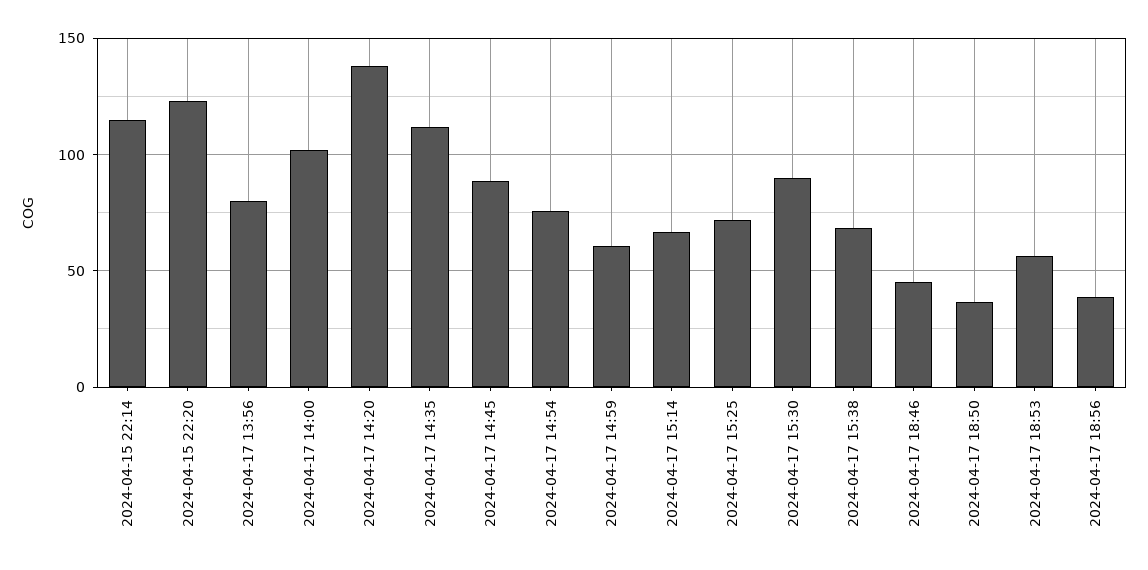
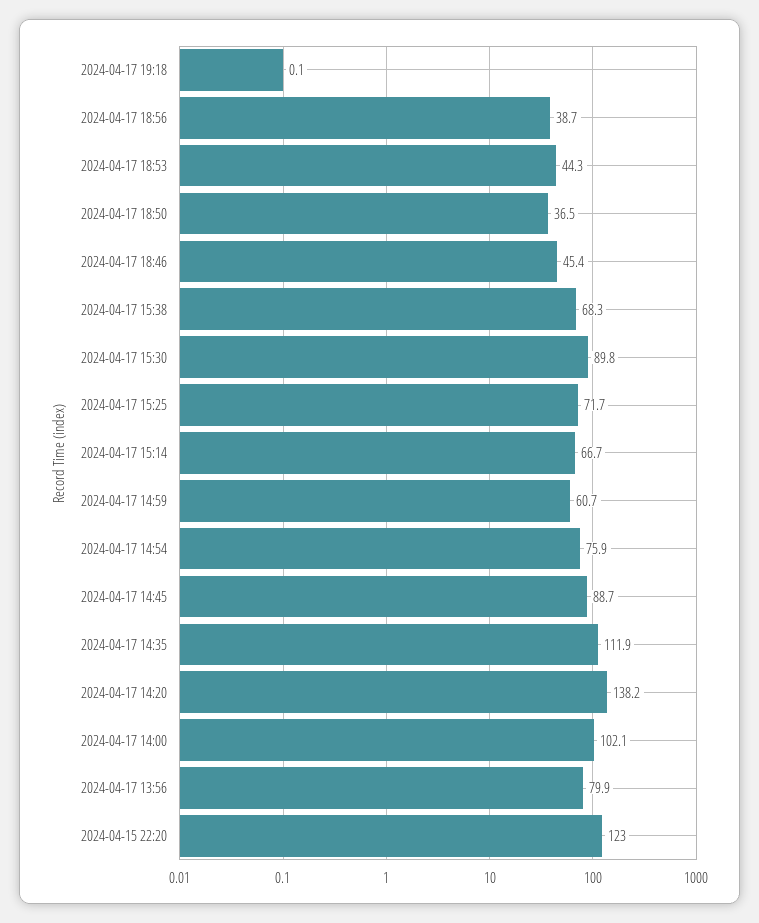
2024-04-15 22:14: 115 -> none
2024-04-17 18:53: 55 -> 44.3
2024-04-17 19:18: none -> 0.1

